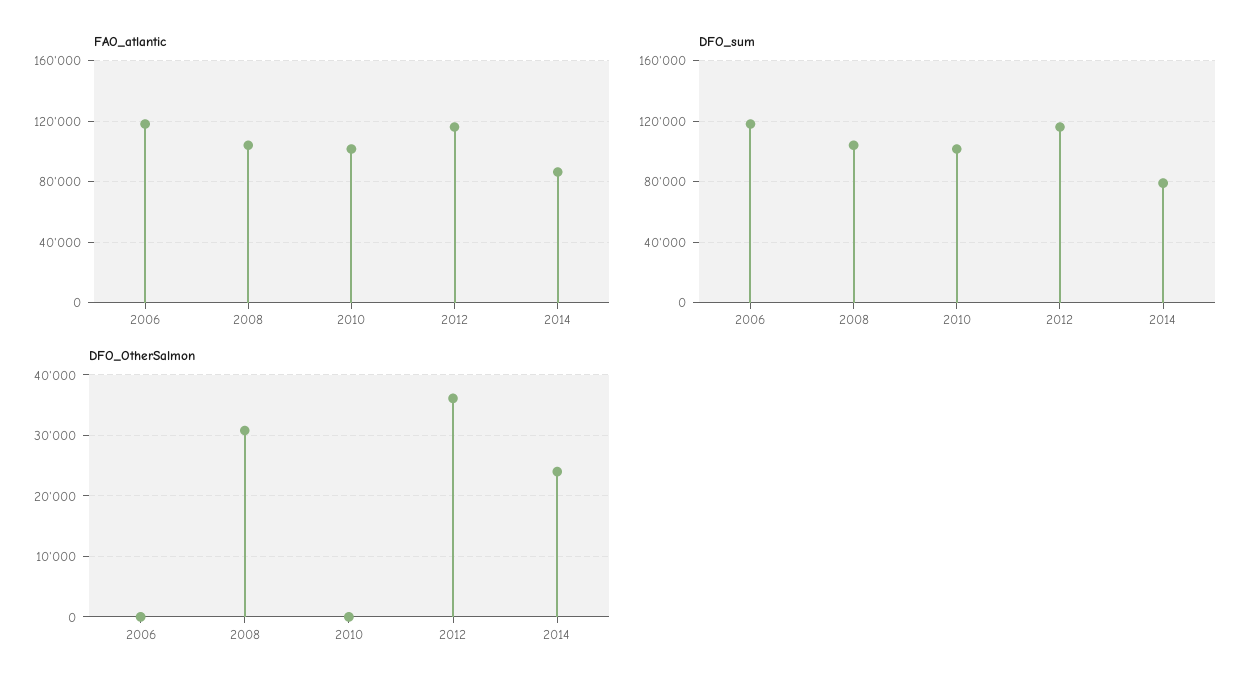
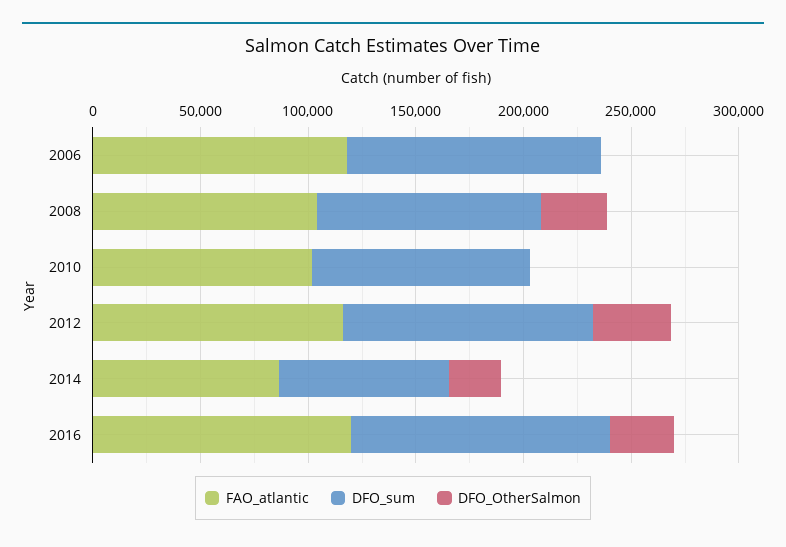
FAO_atlantic, 2016: none -> 120000
DFO_sum, 2016: none -> 120000
DFO_OtherSalmon, 2016: none -> 30000

